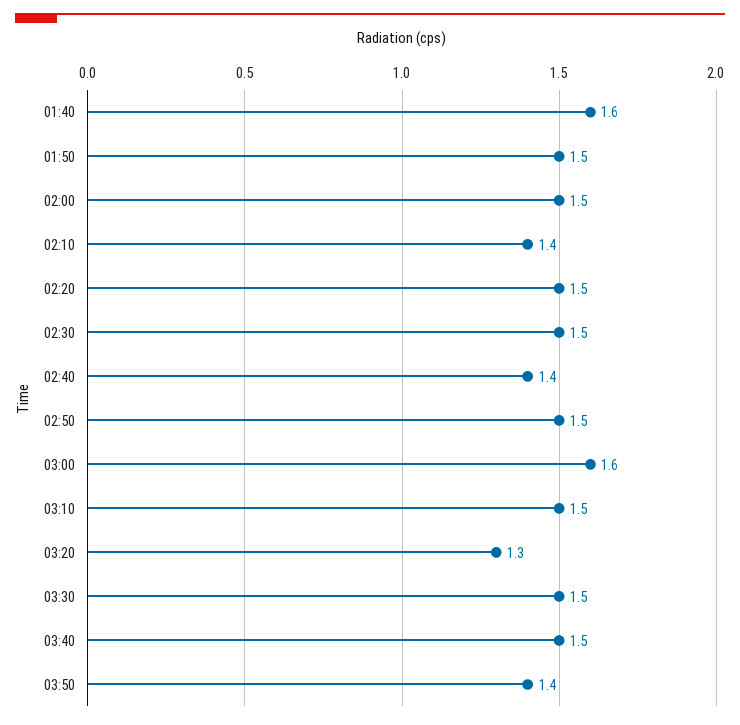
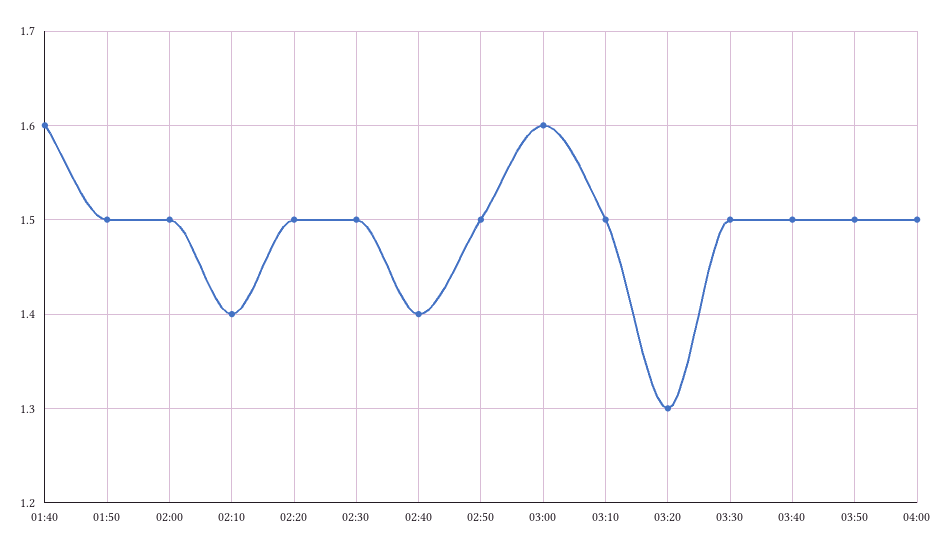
03:50: 1.4 -> 1.5
04:00: none -> 1.5

